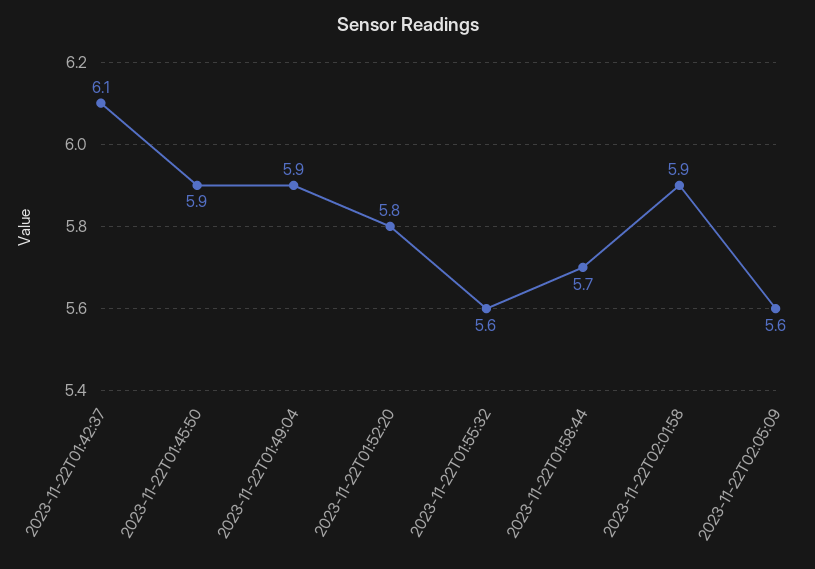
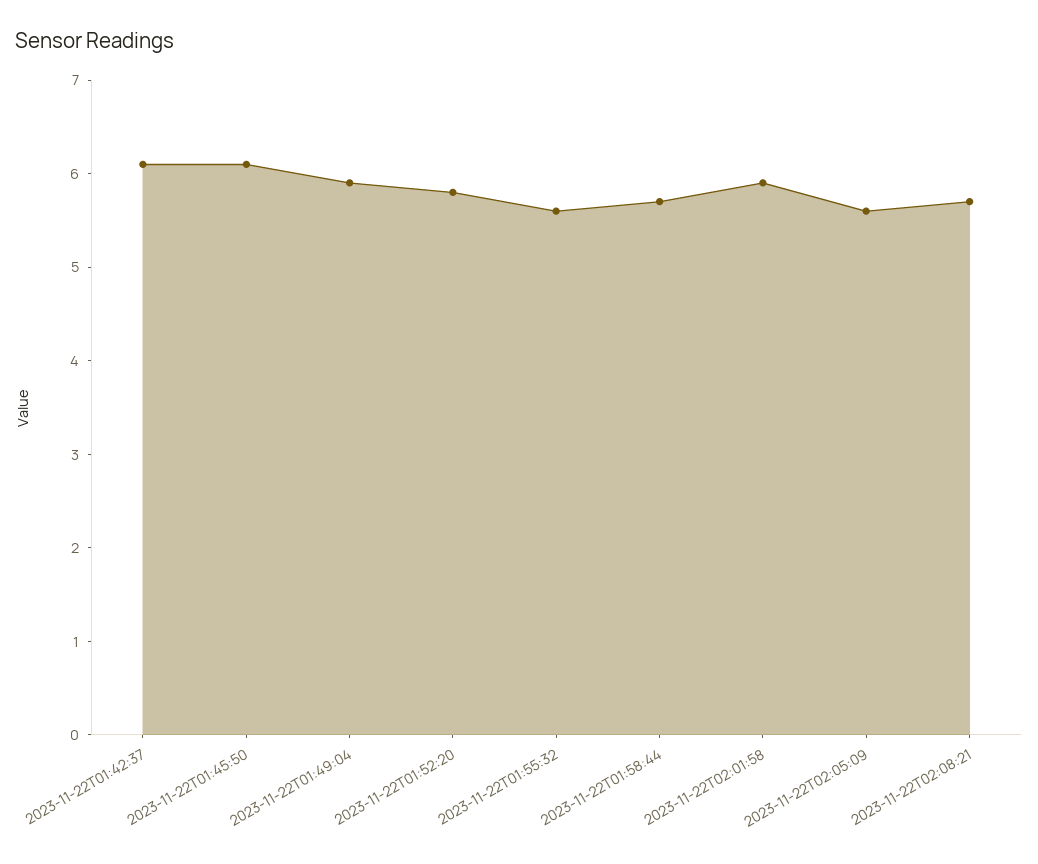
2023-11-22T01:45:50: 5.9 -> 6.1
2023-11-22T02:08:21: none -> 5.7

